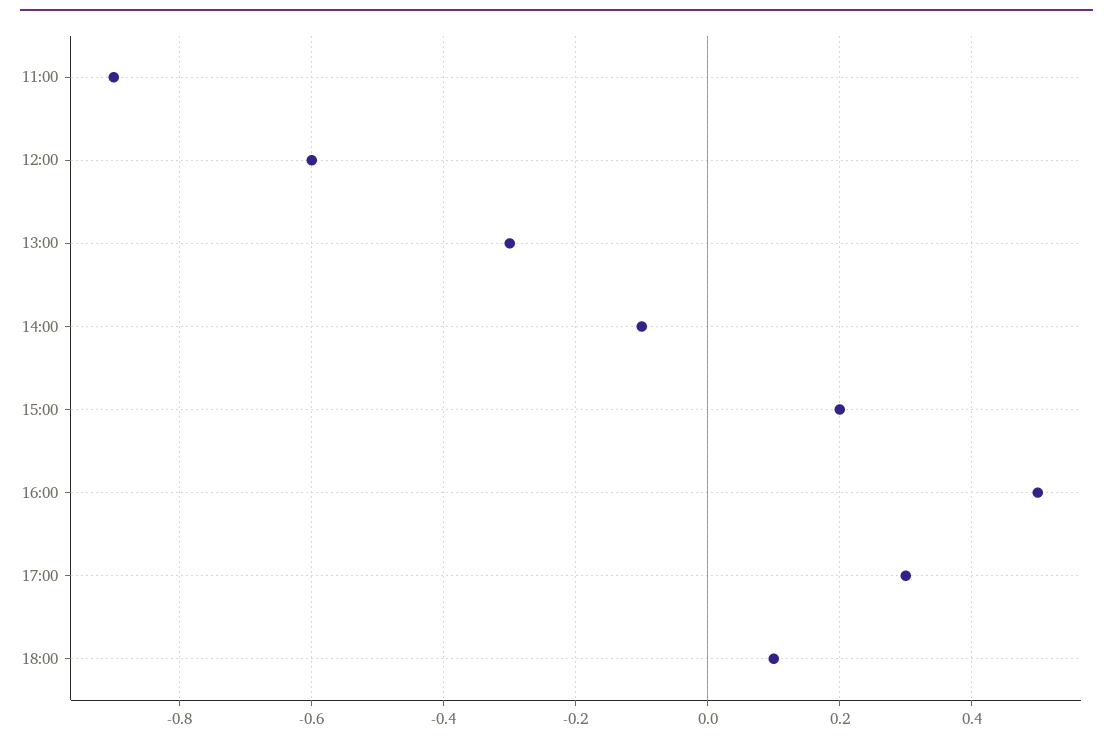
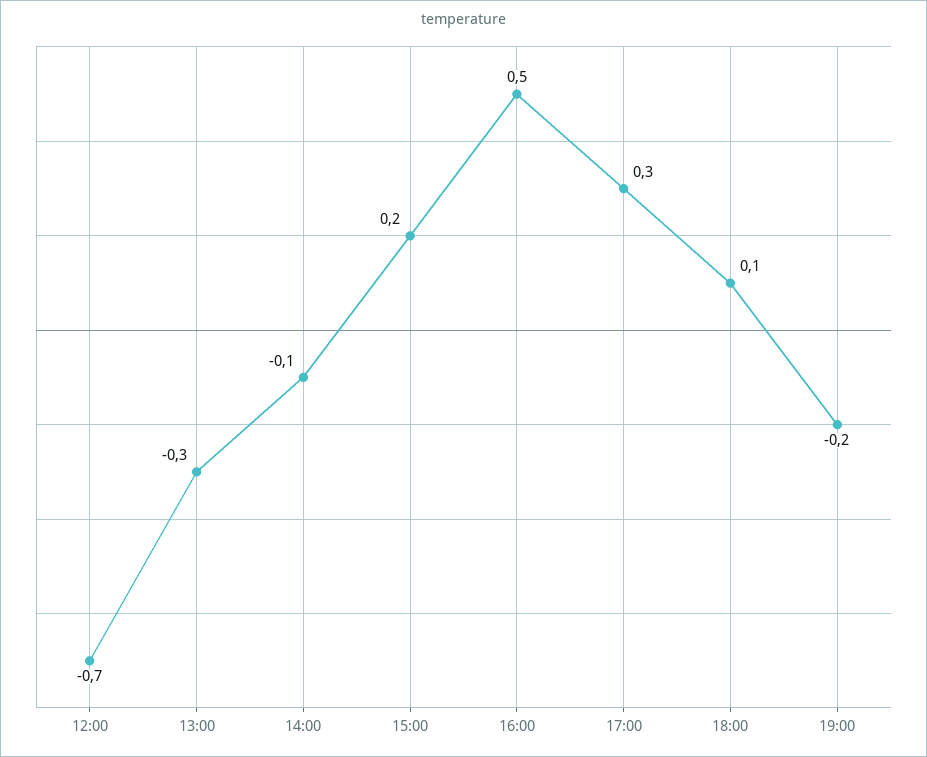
11:00: -0.9 -> none
12:00: -0.6 -> -0.7
19:00: none -> -0.2

